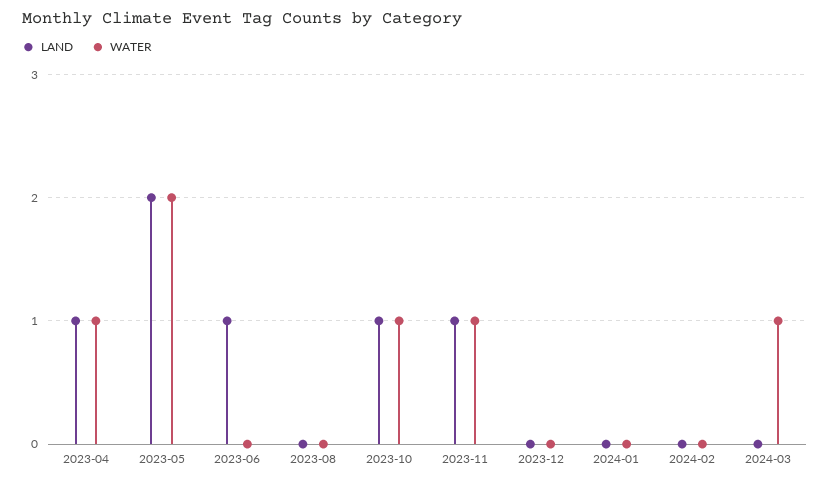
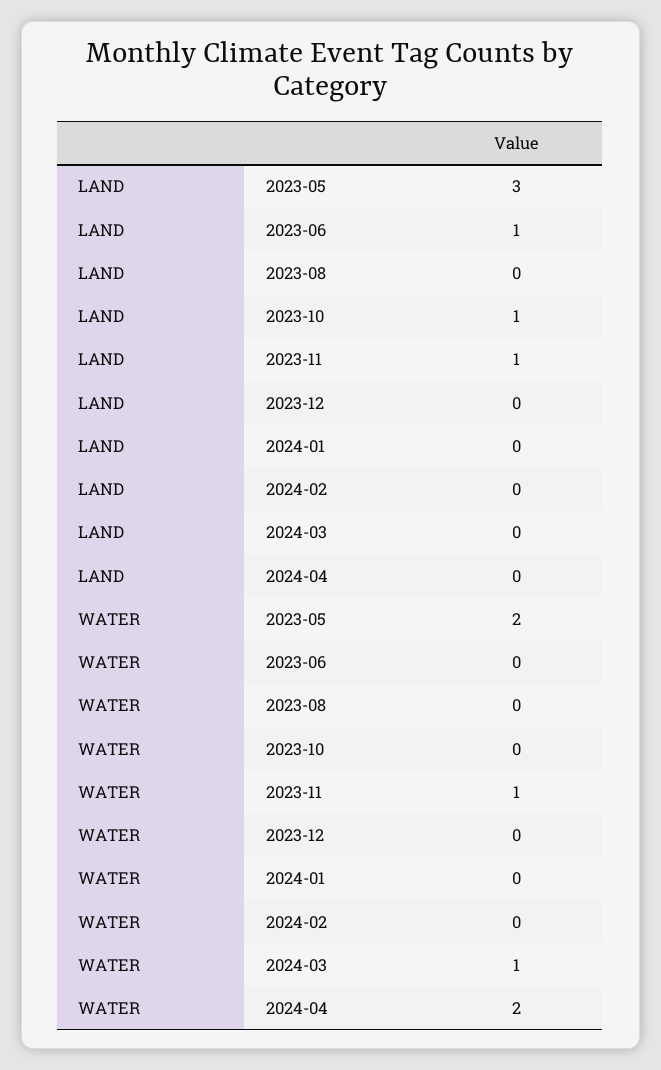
LAND, 2023-04: 1 -> none
WATER, 2023-04: 1 -> none
LAND, 2023-05: 2 -> 3
WATER, 2023-10: 1 -> 0
LAND, 2024-04: none -> 0
WATER, 2024-04: none -> 2

